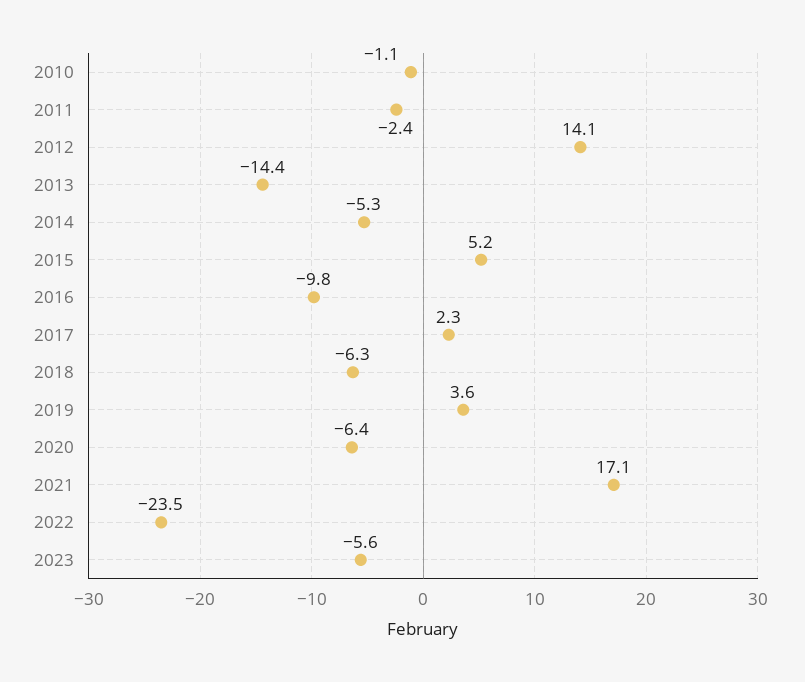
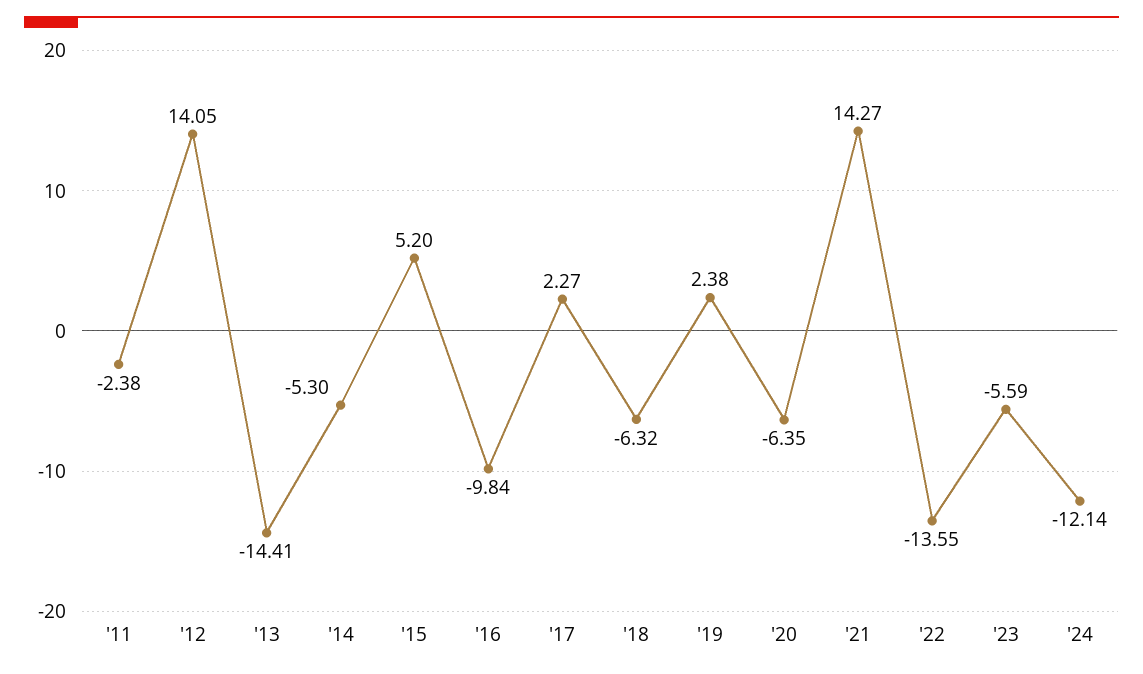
2010: -1.1 -> none
2019: 3.6 -> 2.38
2021: 17.1 -> 14.27
2022: -23.5 -> -13.55
'24: none -> -12.14

